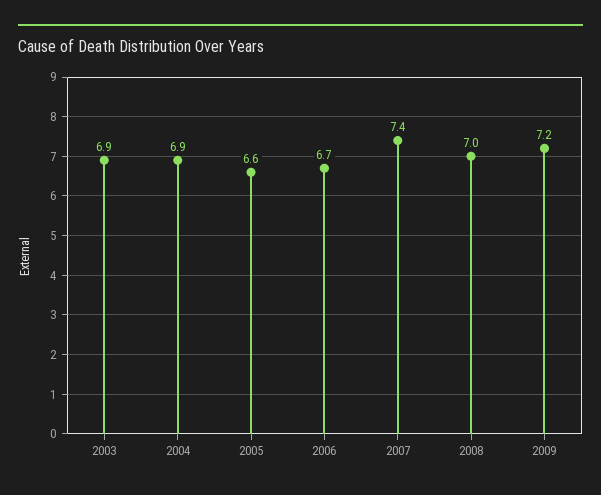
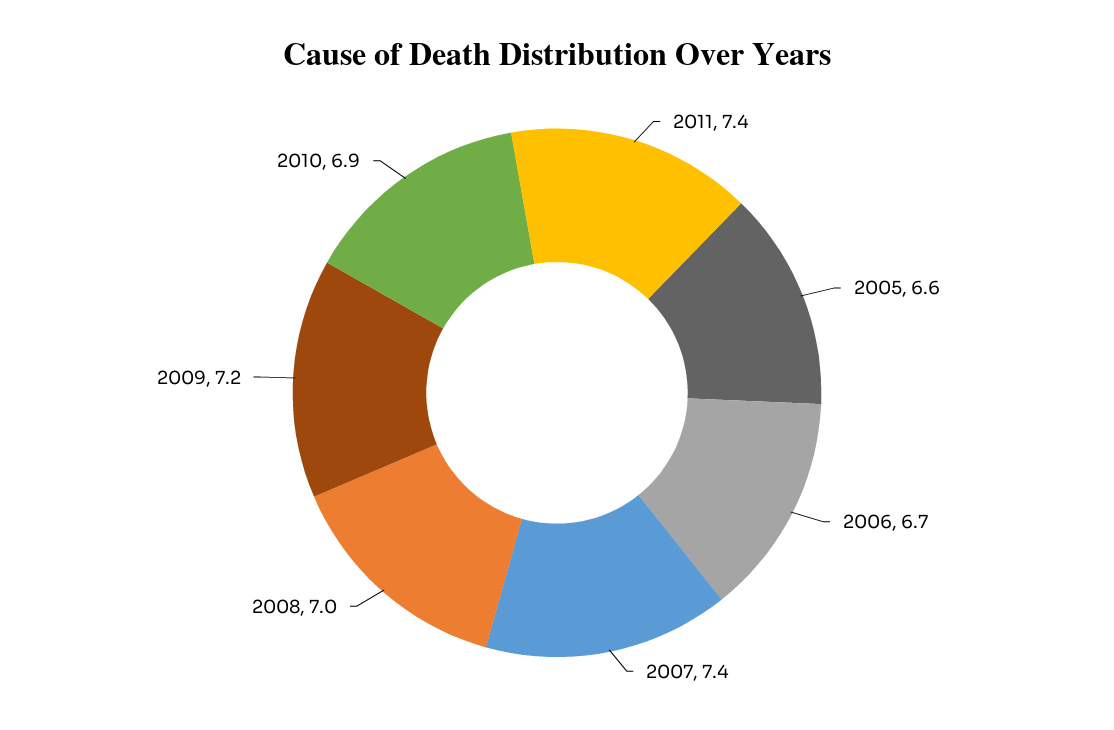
2003: 6.9 -> none
2004: 6.9 -> none
2011: none -> 7.4
2010: none -> 6.9

